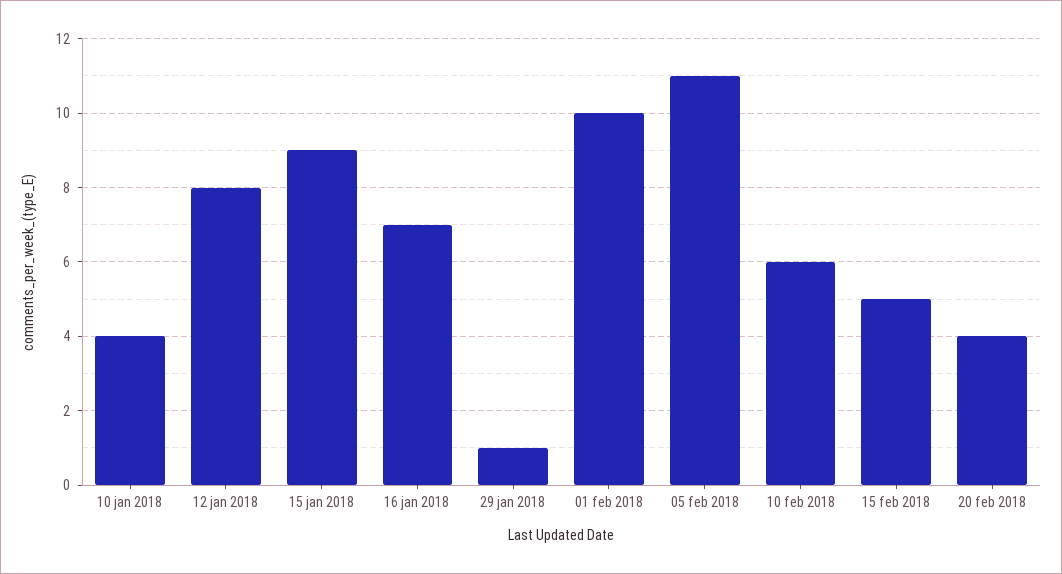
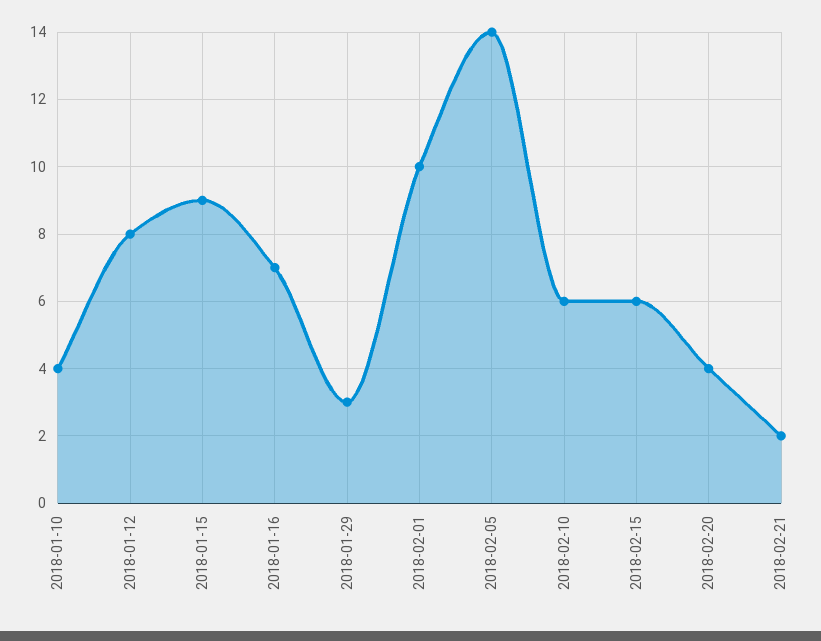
29 jan 2018: 1 -> 3
05 feb 2018: 11 -> 14
15 feb 2018: 5 -> 6
2018-02-21: none -> 2

